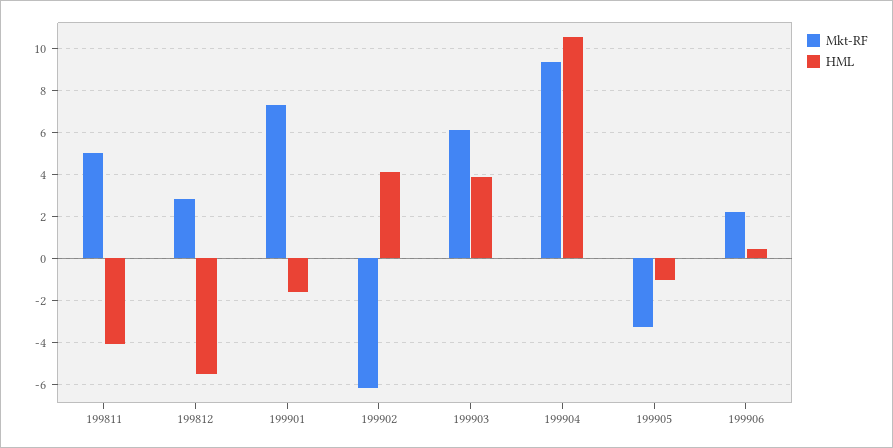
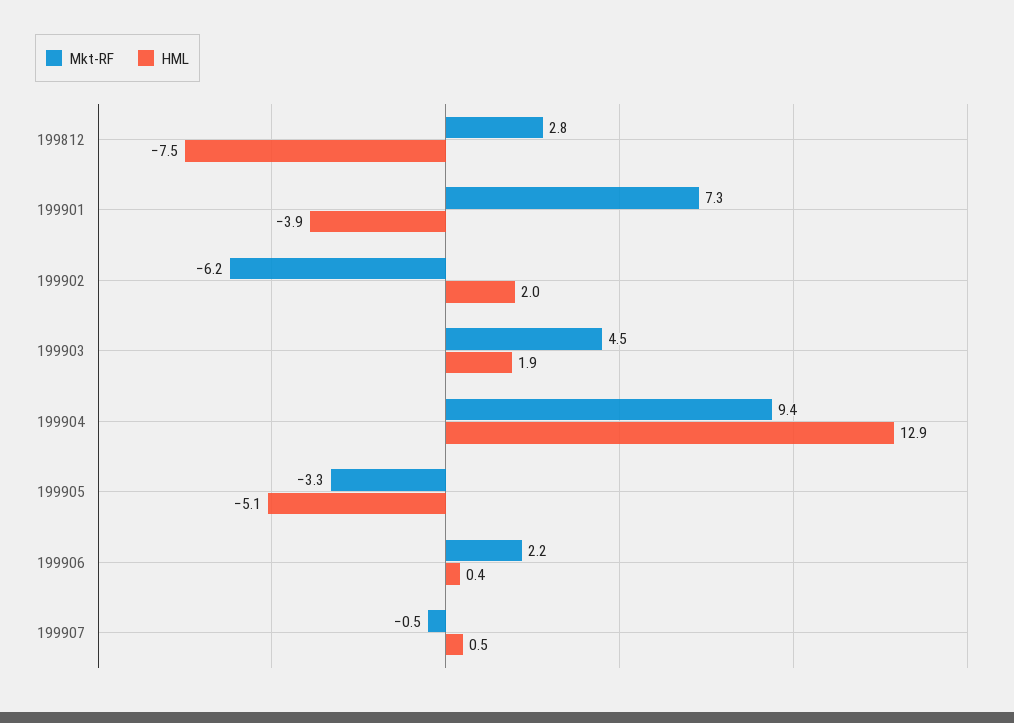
Mkt-RF, 199811: 5 -> none
HML, 199811: -4 -> none
HML, 199812: -5.5 -> -7.5
HML, 199901: -1.5 -> -3.9
HML, 199902: 4 -> 2
Mkt-RF, 199903: 6 -> 4.5
HML, 199903: 4 -> 1.9
HML, 199904: 10.5 -> 12.9
HML, 199905: -1 -> -5.1
Mkt-RF, 199907: none -> -0.5
HML, 199907: none -> 0.5

